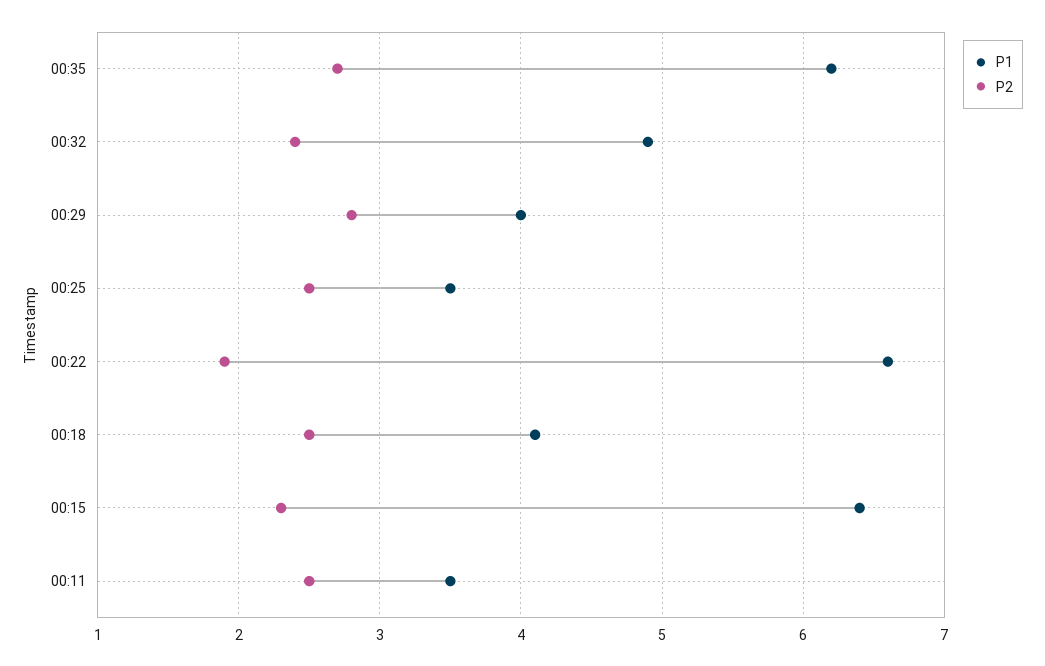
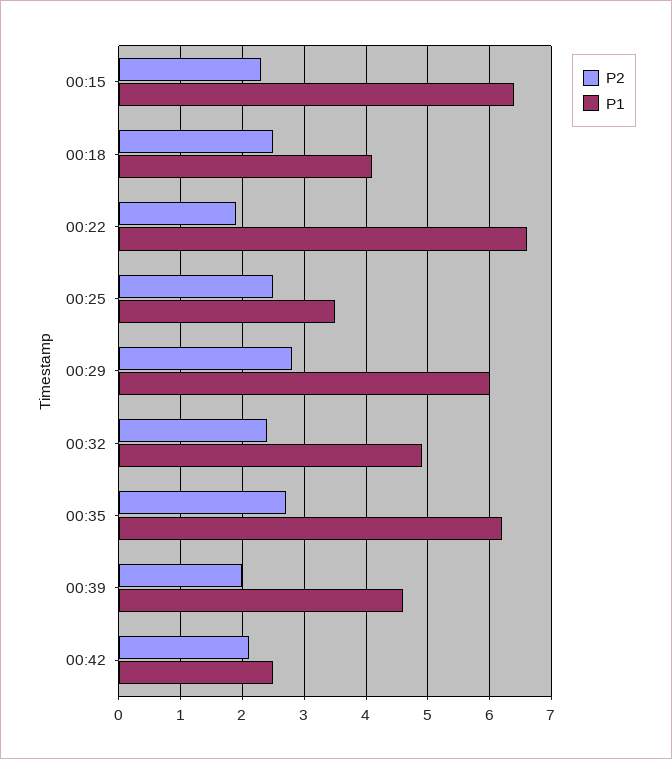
P1, 00:29: 4 -> 6
P1, 00:11: 3.5 -> none
P2, 00:11: 2.5 -> none
P2, 00:39: none -> 2
P1, 00:39: none -> 4.6
P2, 00:42: none -> 2.1
P1, 00:42: none -> 2.5

